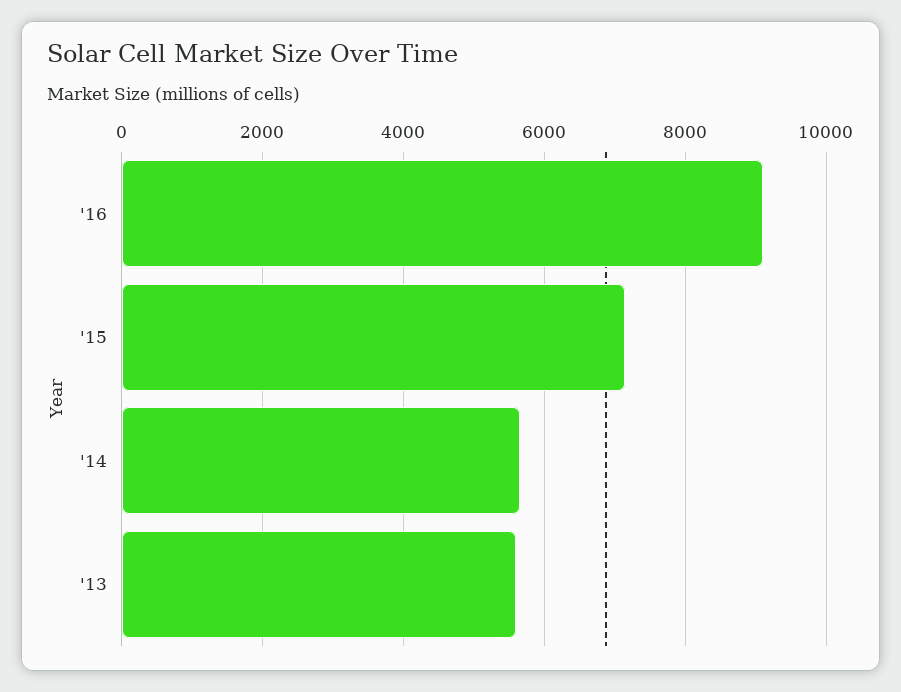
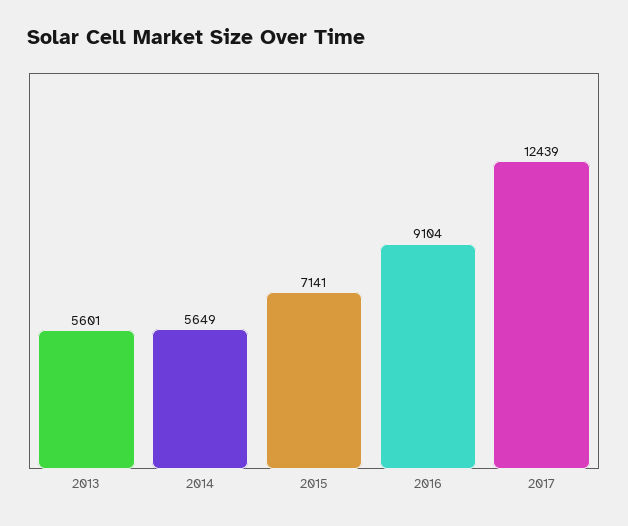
2017: none -> 12439

